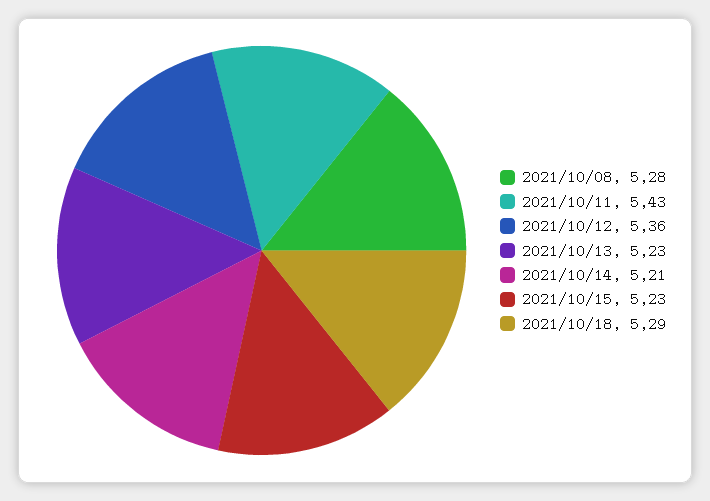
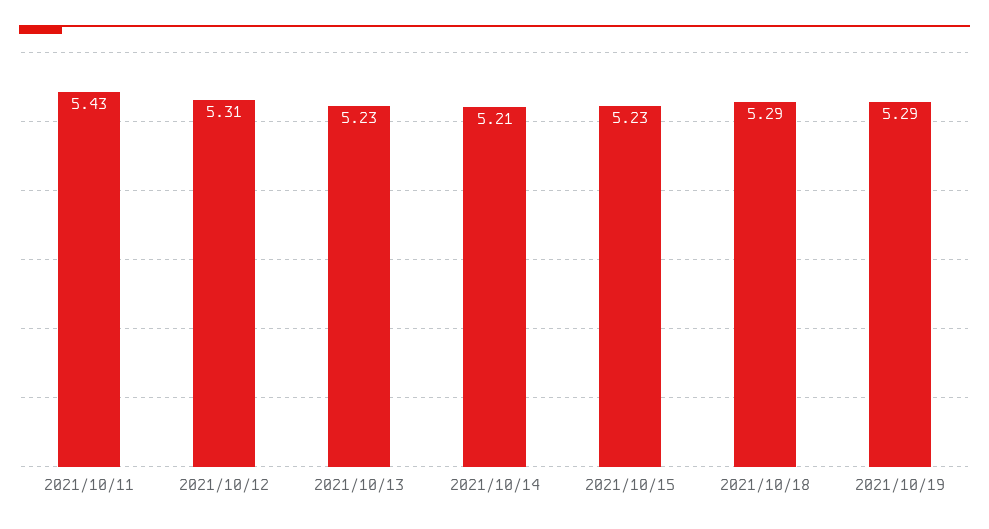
2021/10/08: 5.28 -> none
2021/10/12: 5.36 -> 5.31
2021/10/19: none -> 5.29

